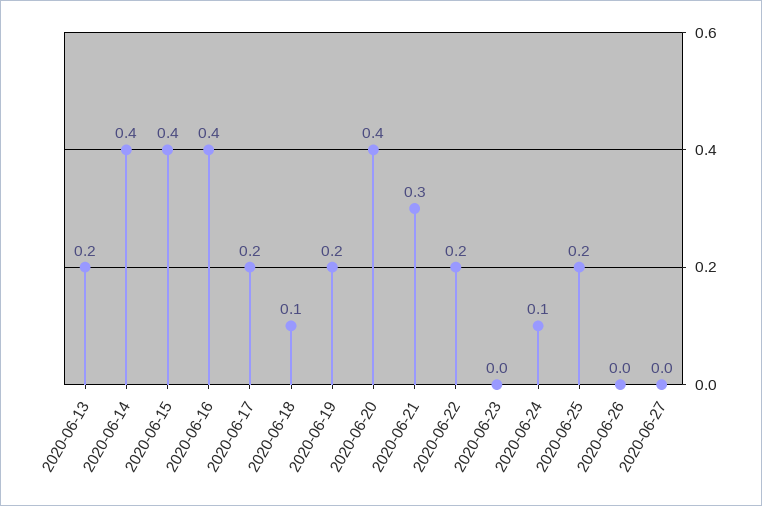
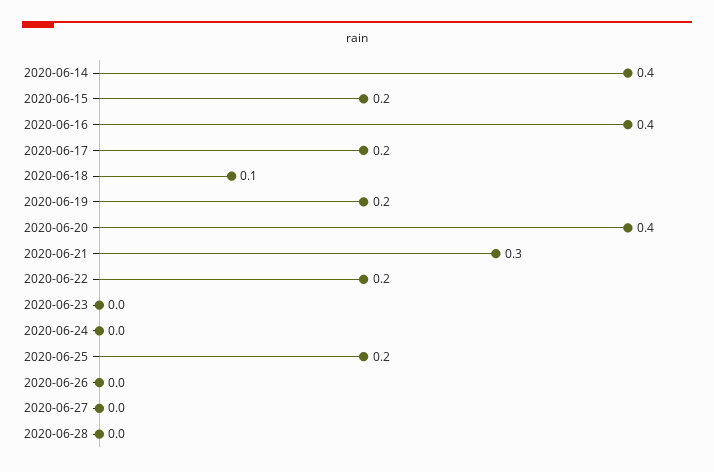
2020-06-13: 0.2 -> none
2020-06-15: 0.4 -> 0.2
2020-06-24: 0.1 -> 0
2020-06-28: none -> 0

